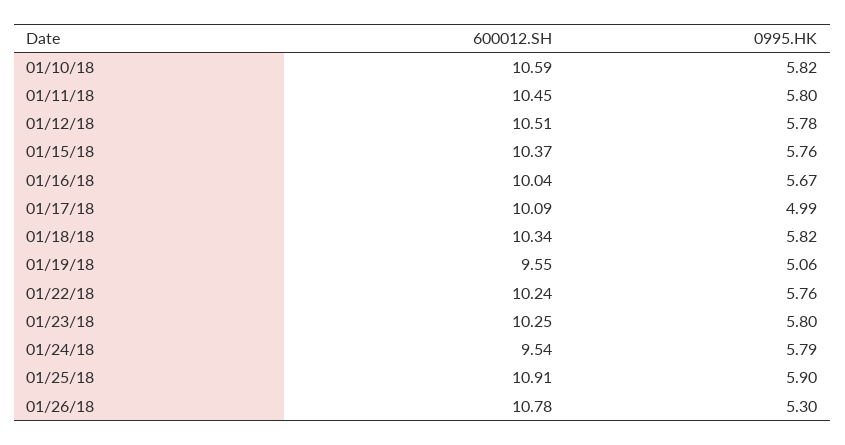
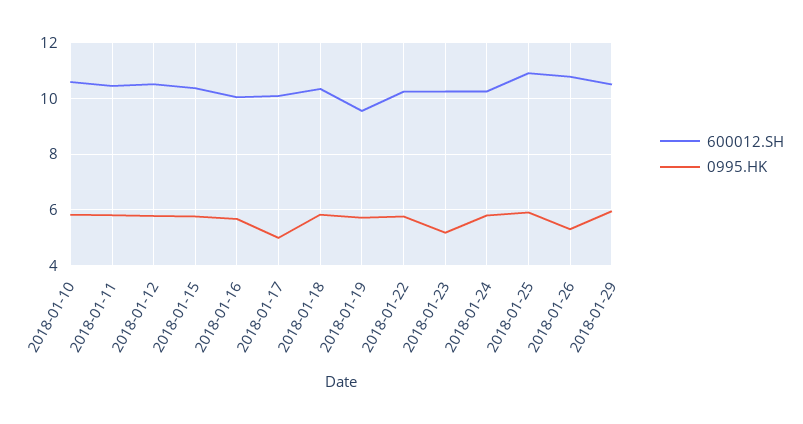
0995.HK, 01/19/18: 5.06 -> 5.75
0995.HK, 01/23/18: 5.8 -> 5.25
600012.SH, 01/24/18: 9.54 -> 10.25
600012.SH, 2018-01-29: none -> 10.5
0995.HK, 2018-01-29: none -> 6

